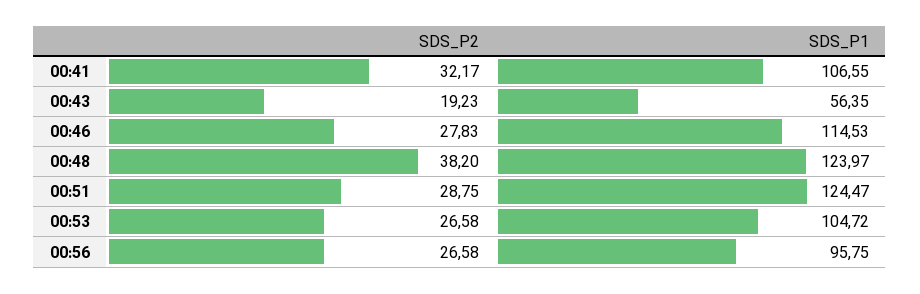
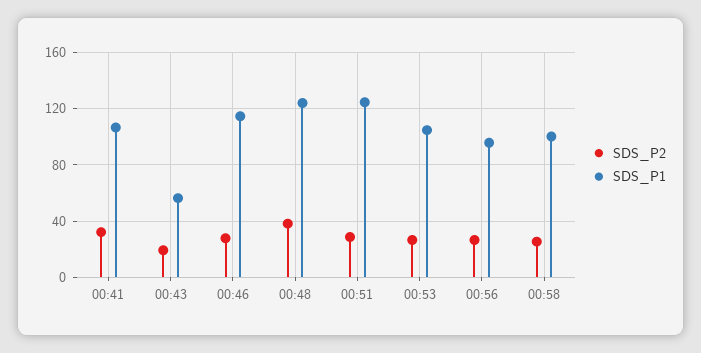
SDS_P2, 00:58: none -> 25
SDS_P1, 00:58: none -> 100

